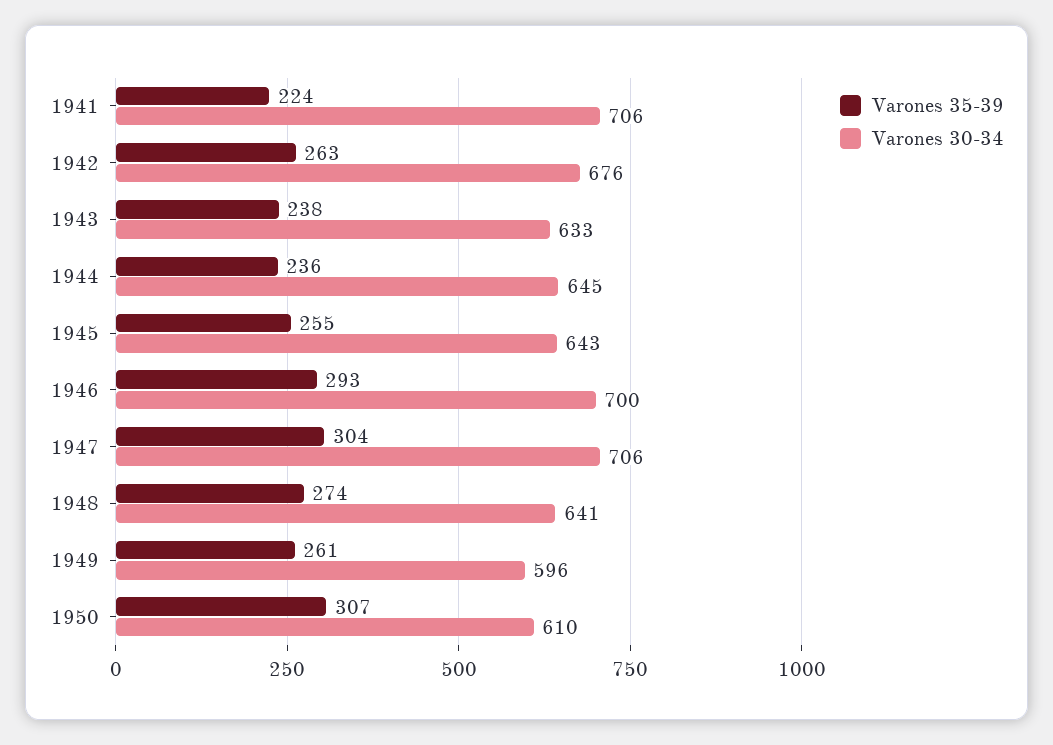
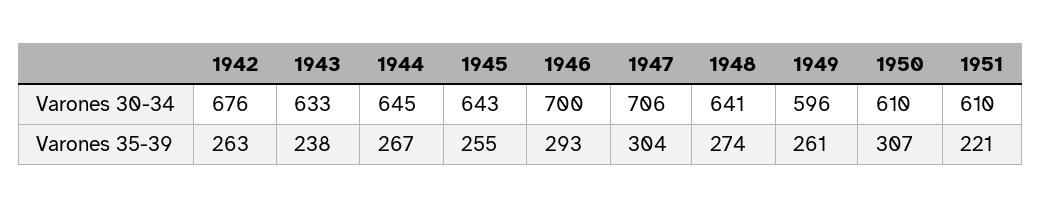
Varones 35-39, 1941: 224 -> none
Varones 30-34, 1941: 706 -> none
Varones 35-39, 1944: 236 -> 267
Varones 30-34, 1951: none -> 610
Varones 35-39, 1951: none -> 221

